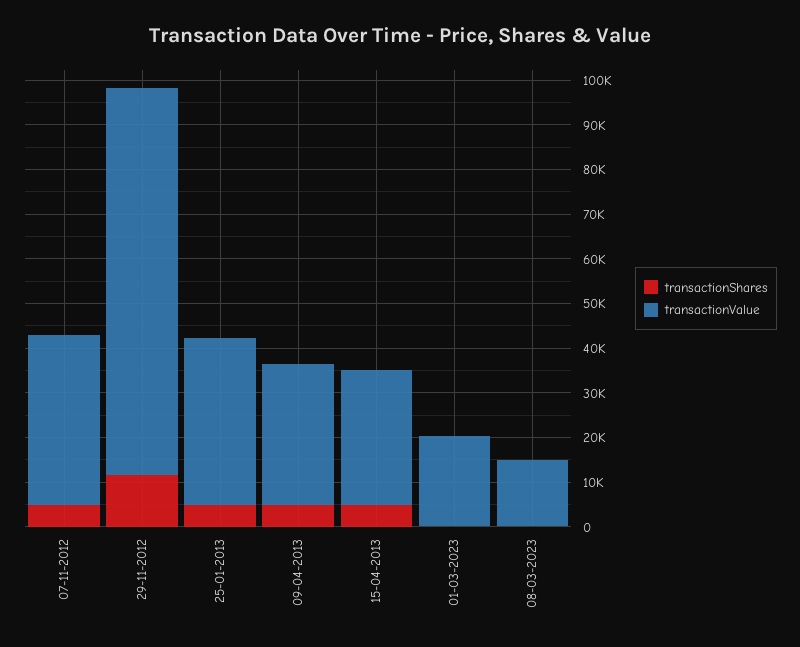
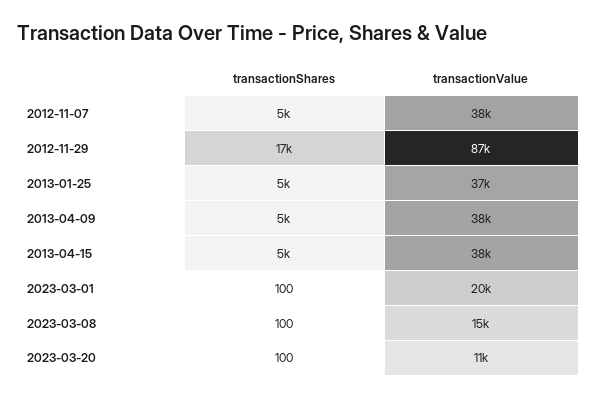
transactionShares, 29-11-2012: 12000 -> 17000
transactionValue, 09-04-2013: 32000 -> 38000
transactionValue, 15-04-2013: 30000 -> 38000
transactionShares, 2023-03-20: none -> 100
transactionValue, 2023-03-20: none -> 11000

